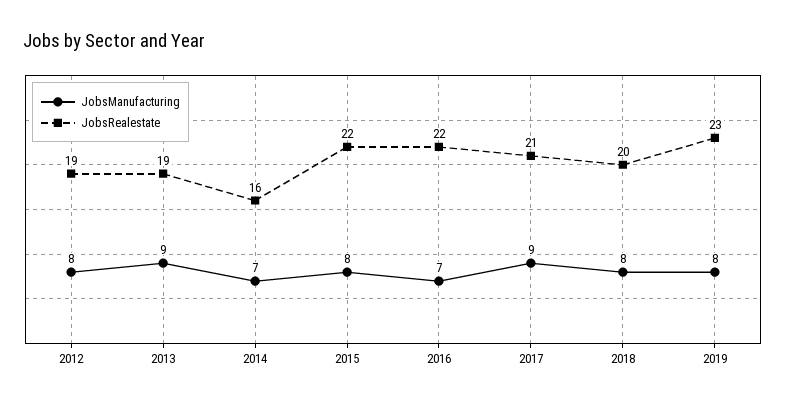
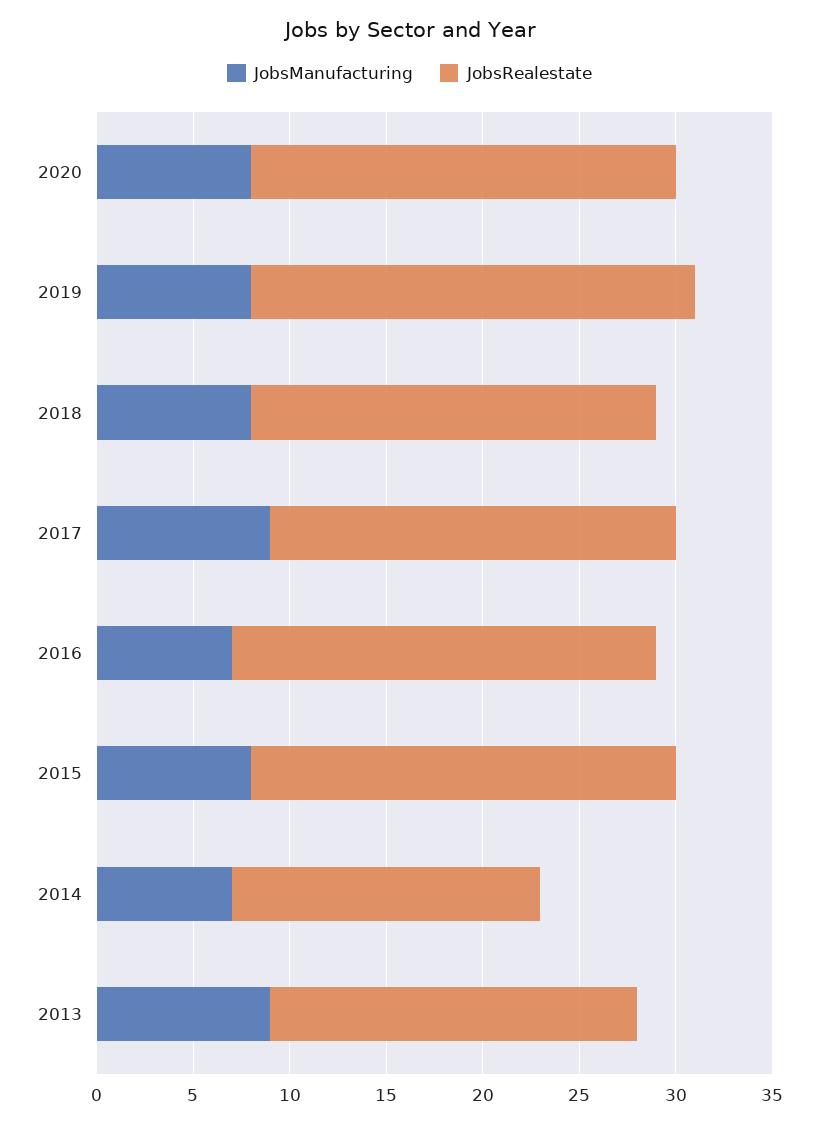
JobsManufacturing, 2012: 8 -> none
JobsRealestate, 2012: 19 -> none
JobsRealestate, 2018: 20 -> 21
JobsManufacturing, 2020: none -> 8
JobsRealestate, 2020: none -> 22

